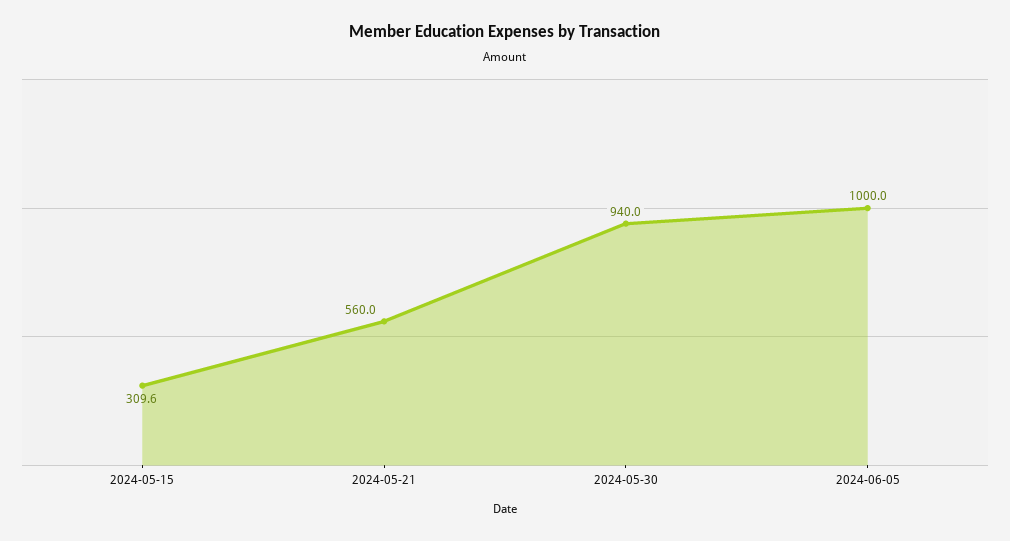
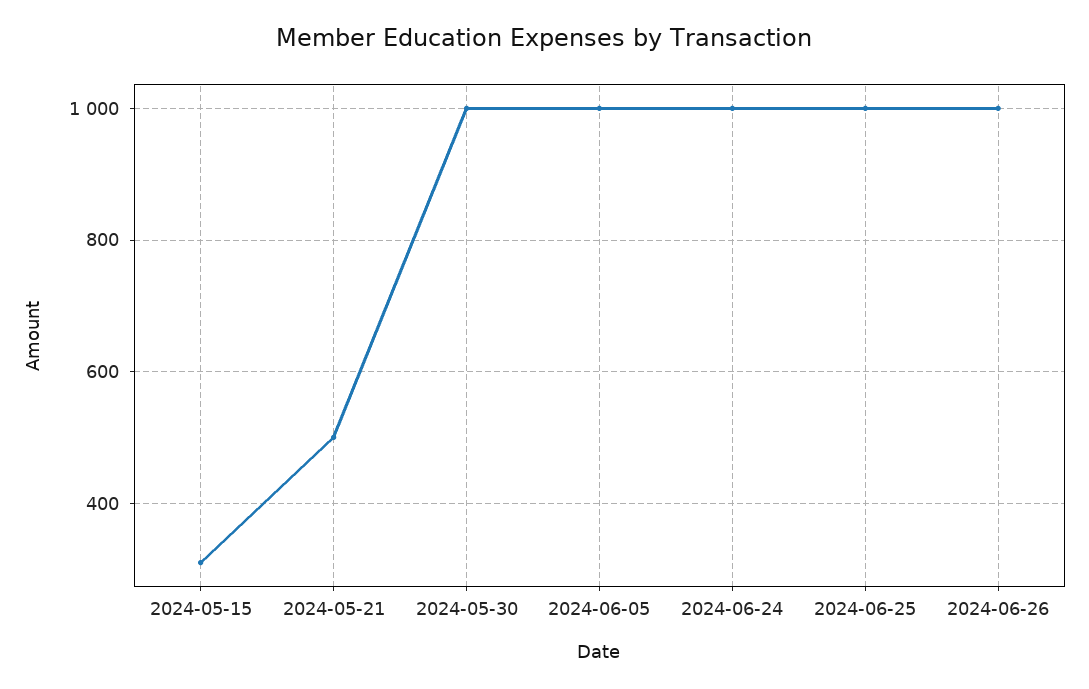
2024-05-21: 560 -> 500
2024-05-30: 940 -> 1000
2024-06-24: none -> 1000
2024-06-25: none -> 1000
2024-06-26: none -> 1000

